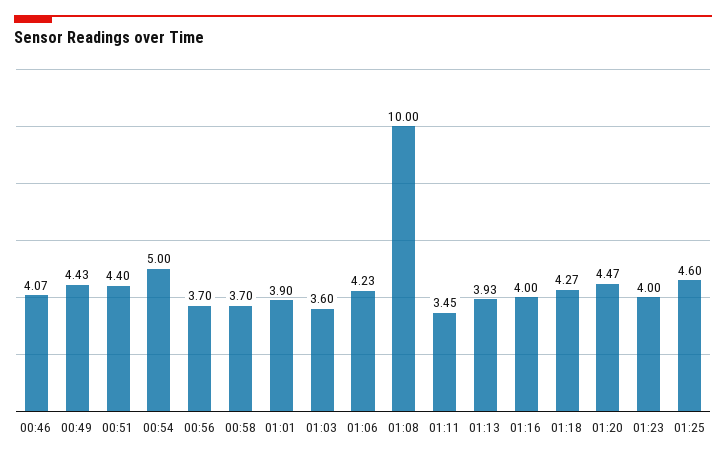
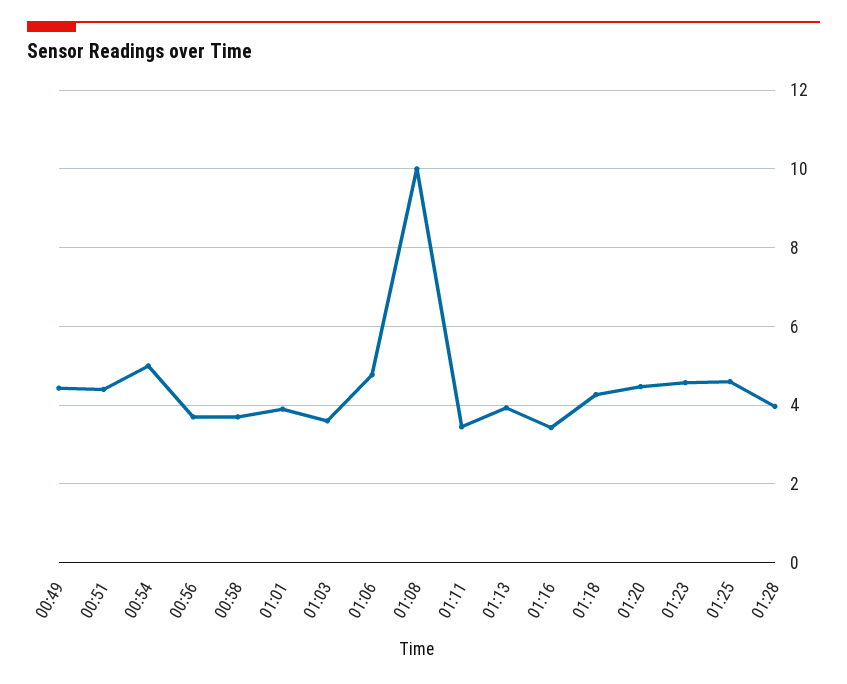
00:46: 4.07 -> none
01:06: 4.23 -> 4.8
01:16: 4 -> 3.4
01:23: 4 -> 4.6
01:28: none -> 4

